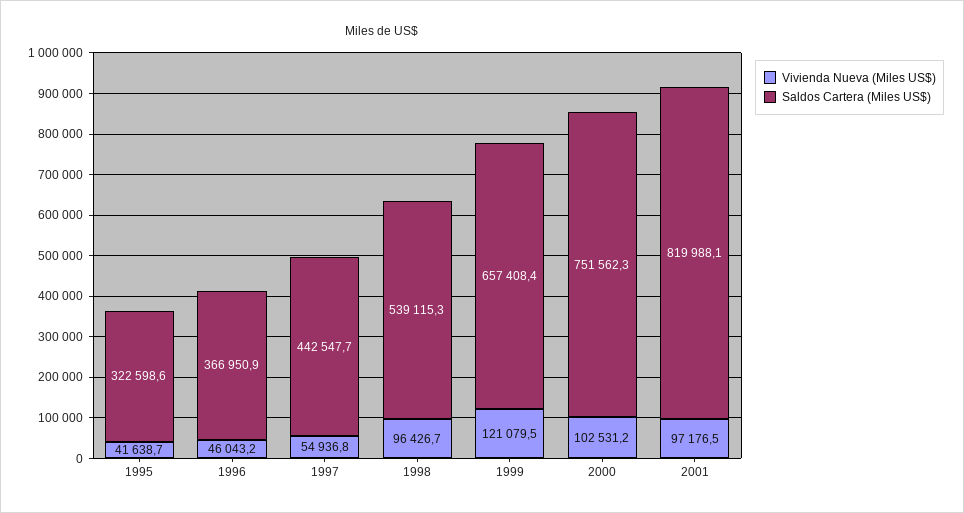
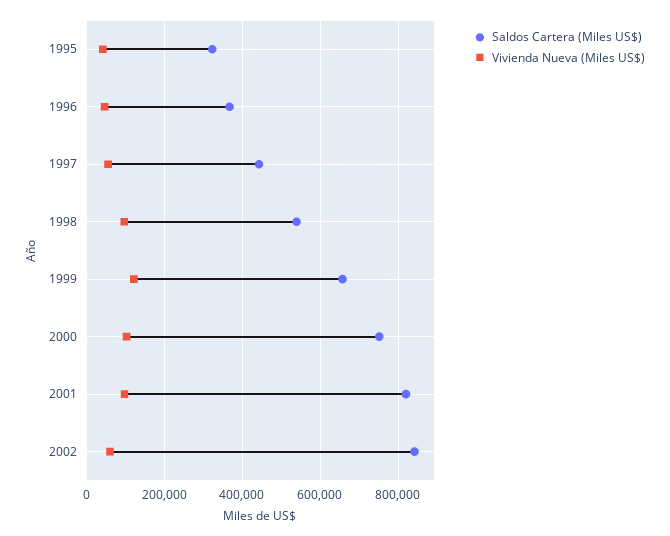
Saldos Cartera (Miles US$), 2002: none -> 840000
Vivienda Nueva (Miles US$), 2002: none -> 60000

